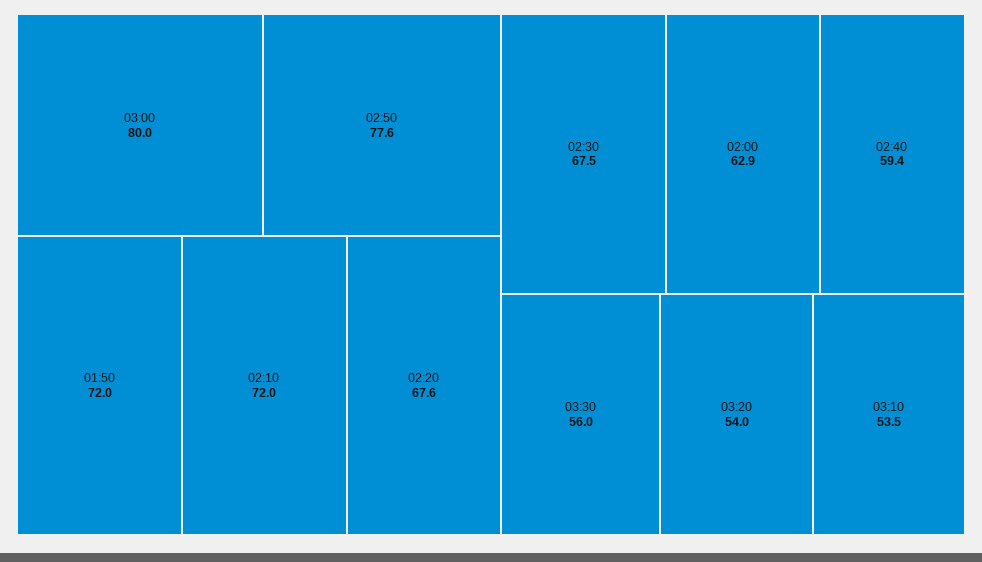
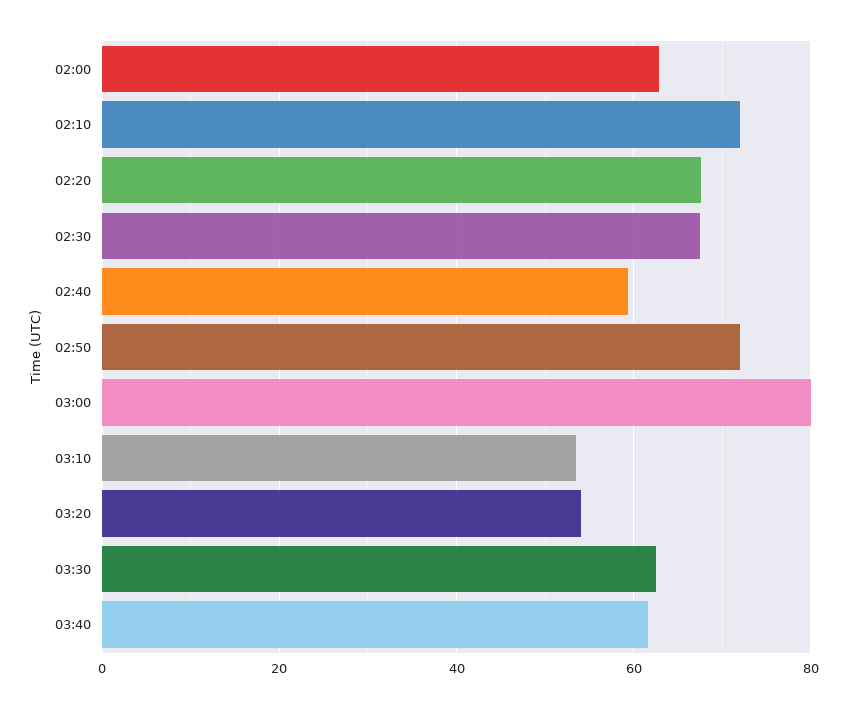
02:50: 77.6 -> 72
01:50: 72 -> none
03:30: 56 -> 62
03:40: none -> 62

